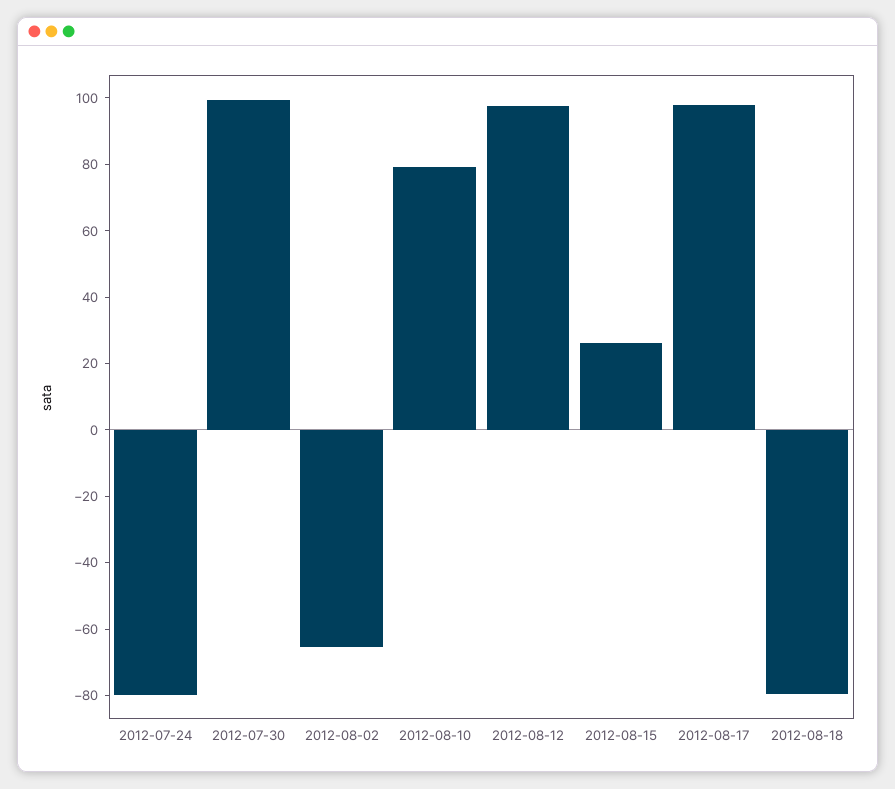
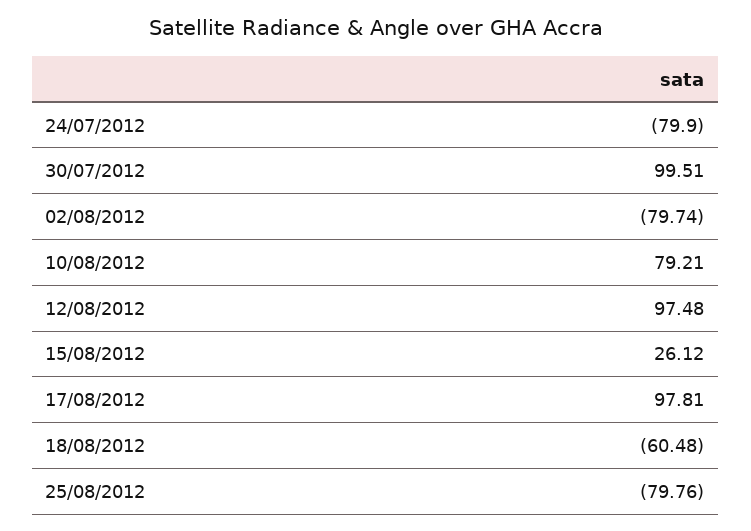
2012-08-02: -65 -> -79.74
2012-08-18: -80 -> -60.48
25/08/2012: none -> -79.76

